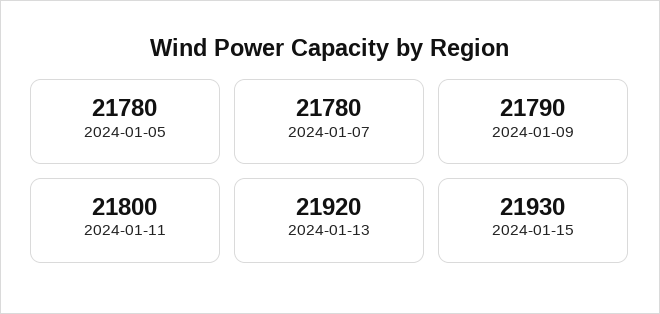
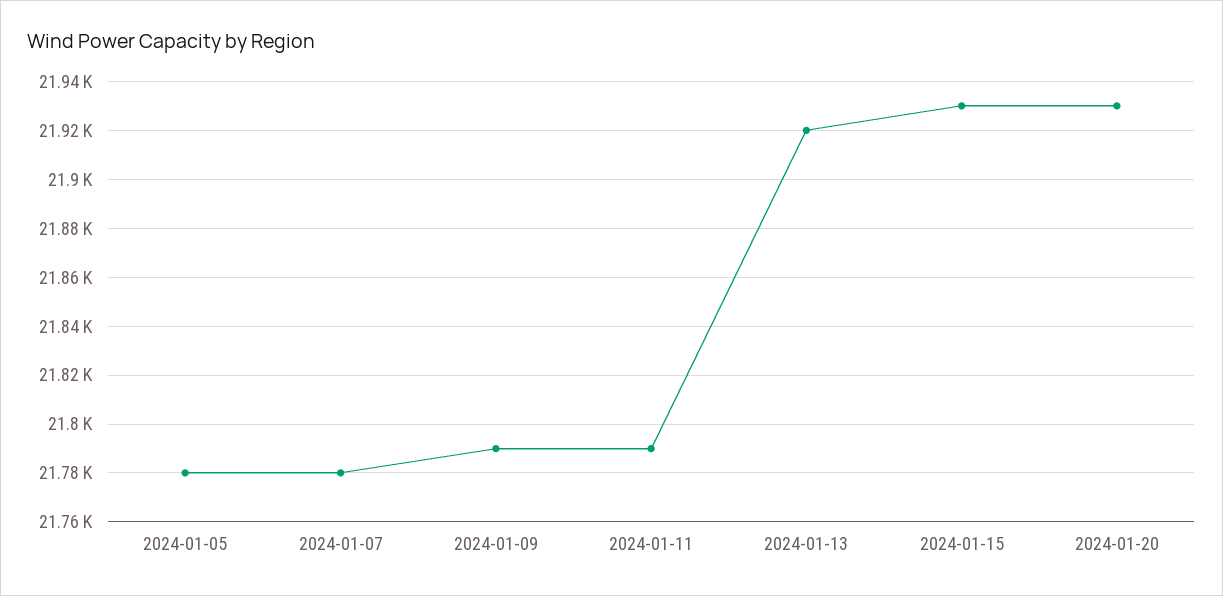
2024-01-11: 21800 -> 21790
2024-01-20: none -> 21930

